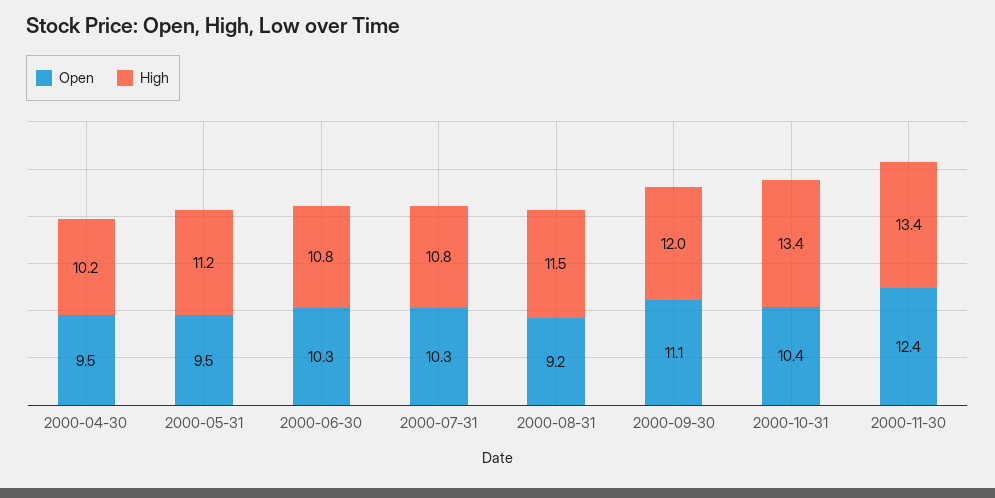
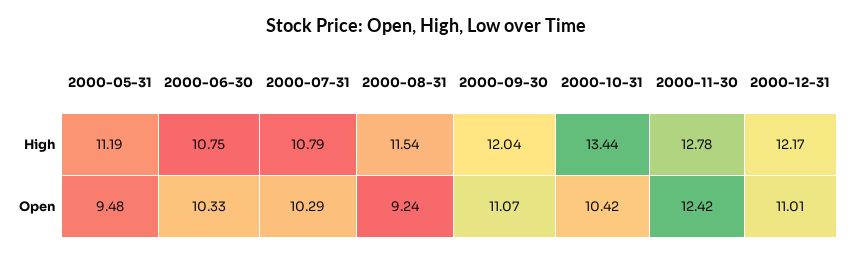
Open, 2000-04-30: 9.5 -> none
High, 2000-04-30: 10.2 -> none
High, 2000-11-30: 13.4 -> 12.78
High, 2000-12-31: none -> 12.17
Open, 2000-12-31: none -> 11.01

